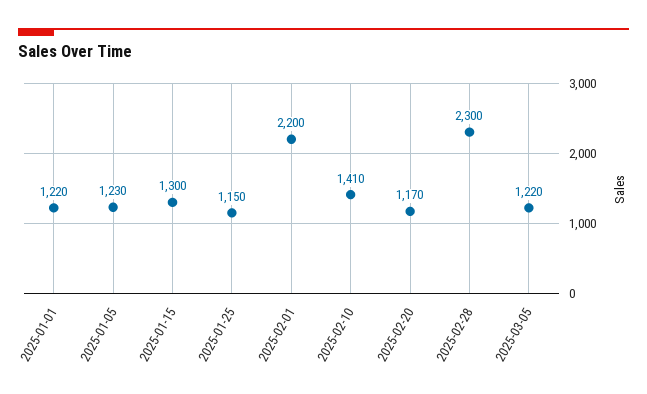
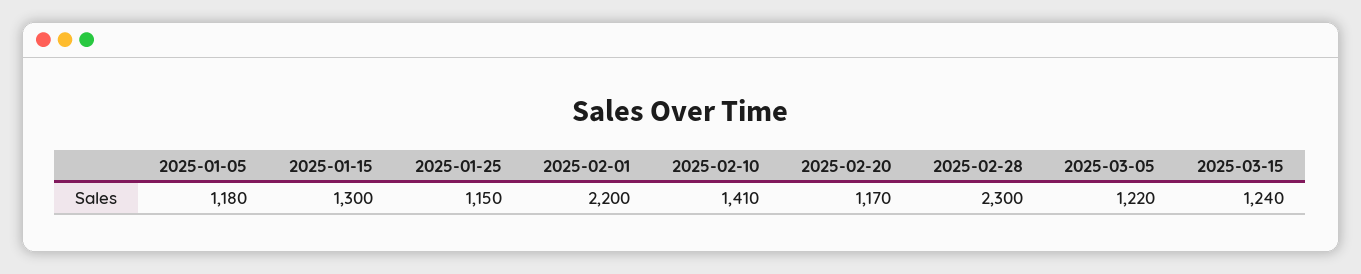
2025-01-01: 1220 -> none
2025-01-05: 1230 -> 1180
2025-03-15: none -> 1240

